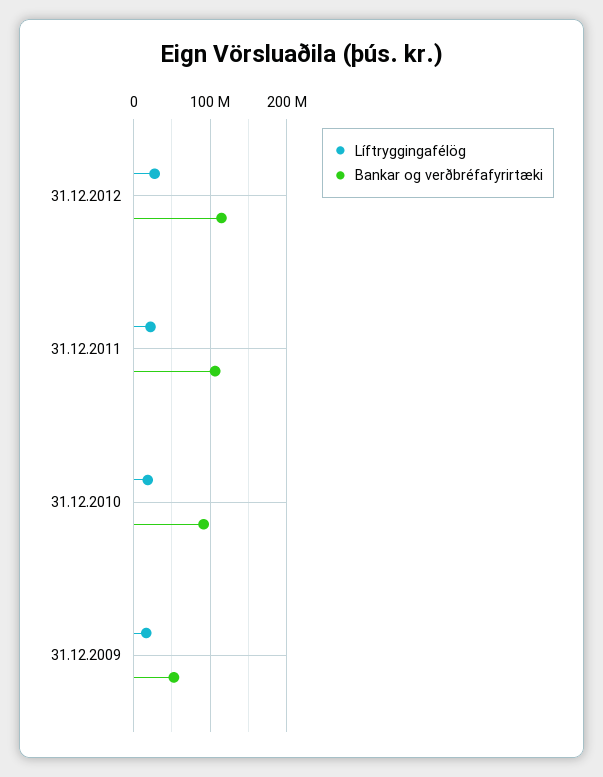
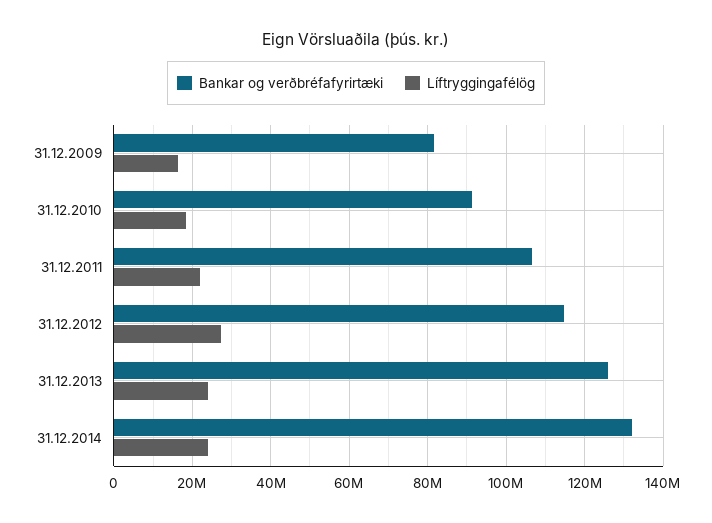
Bankar og verðbréfafyrirtæki, 31.12.2009: 50000000 -> 82000000
Bankar og verðbréfafyrirtæki, 31.12.2013: none -> 126000000
Líftryggingafélög, 31.12.2013: none -> 24000000
Bankar og verðbréfafyrirtæki, 31.12.2014: none -> 132000000
Líftryggingafélög, 31.12.2014: none -> 24000000

